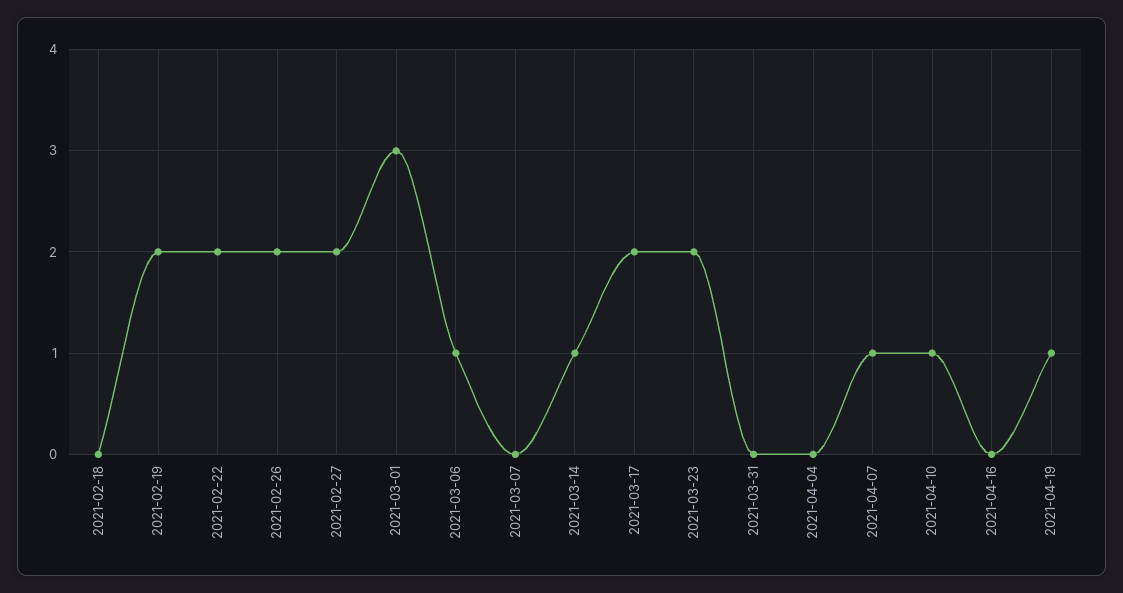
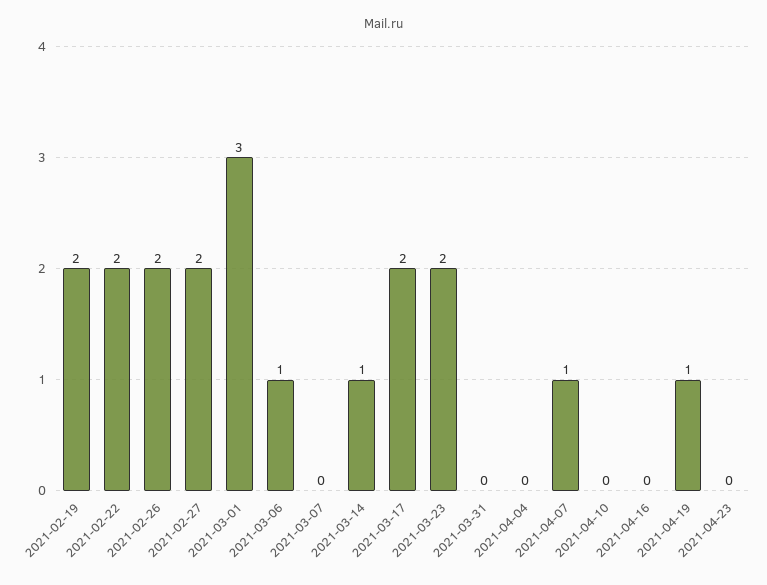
2021-02-18: 0 -> none
2021-04-10: 1 -> 0
2021-04-23: none -> 0

